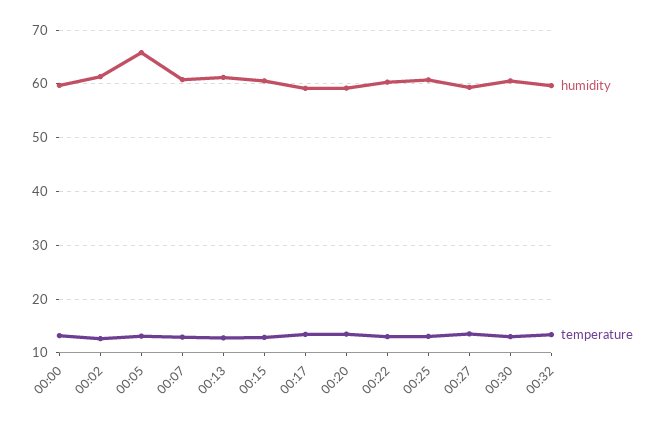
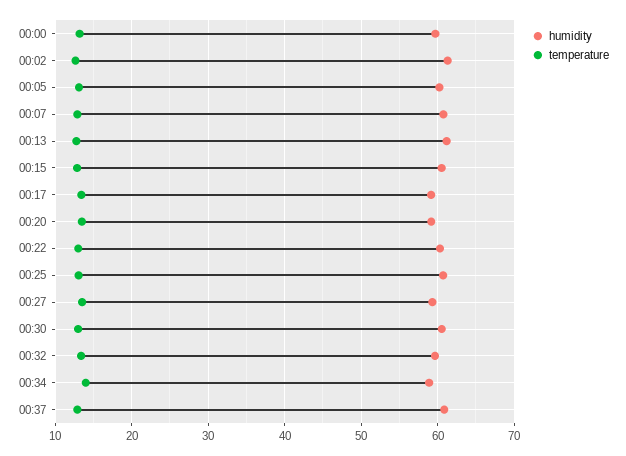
humidity, 00:05: 66 -> 60
humidity, 00:34: none -> 59
temperature, 00:34: none -> 14
humidity, 00:37: none -> 61
temperature, 00:37: none -> 13

